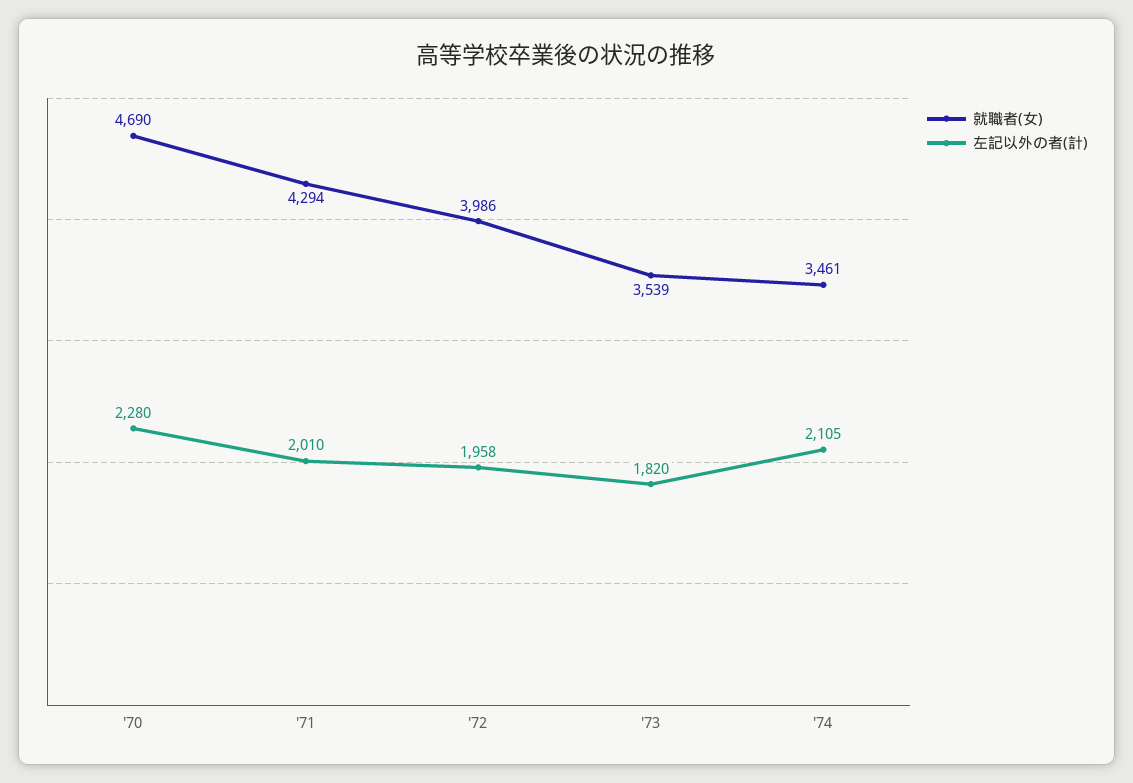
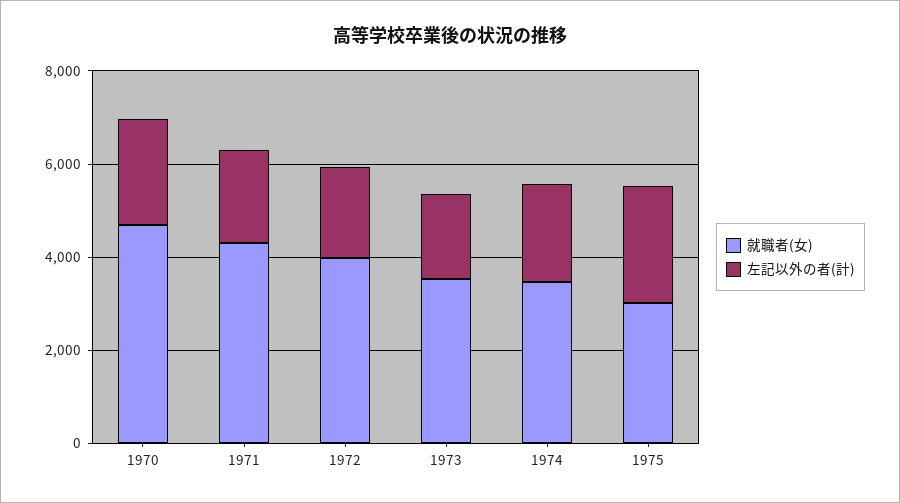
就職者(女), 1975: none -> 3000
左記以外の者(計), 1975: none -> 2500

